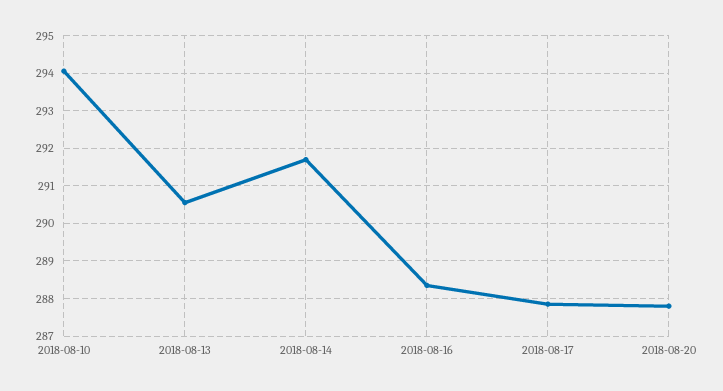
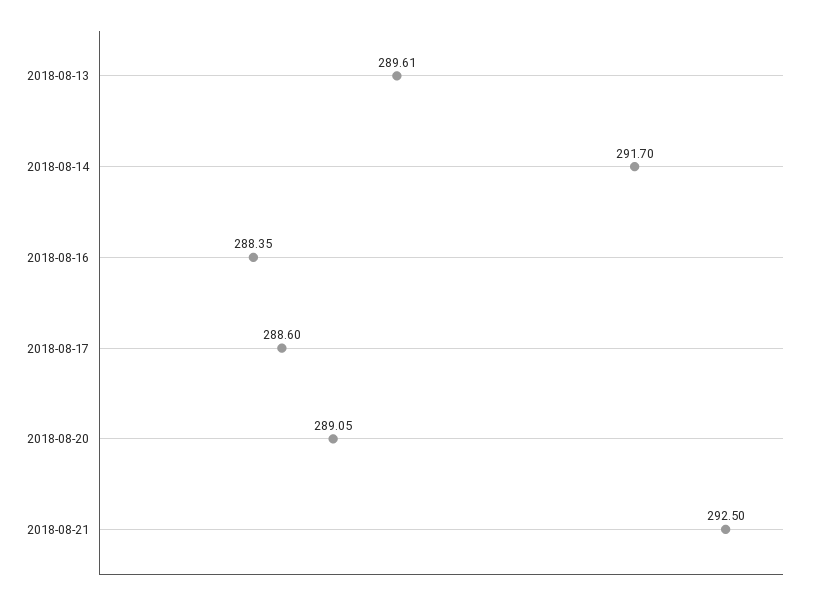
2018-08-10: 294 -> none
2018-08-13: 290.6 -> 289.61
2018-08-17: 287.8 -> 288.6
2018-08-20: 287.8 -> 289.05
2018-08-21: none -> 292.5

